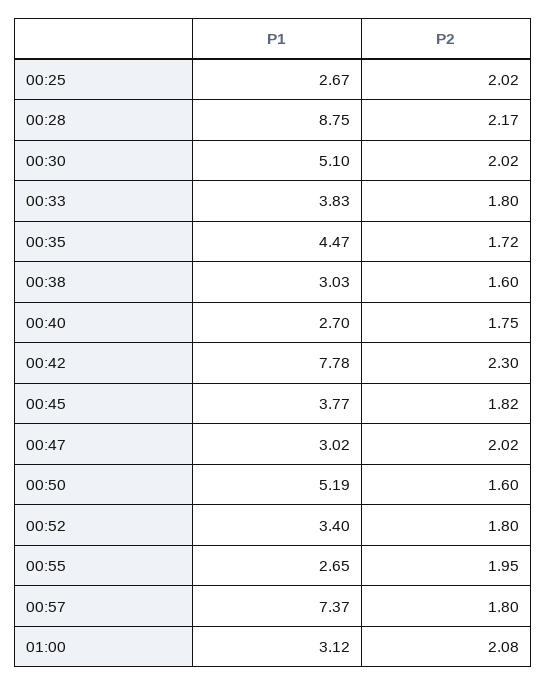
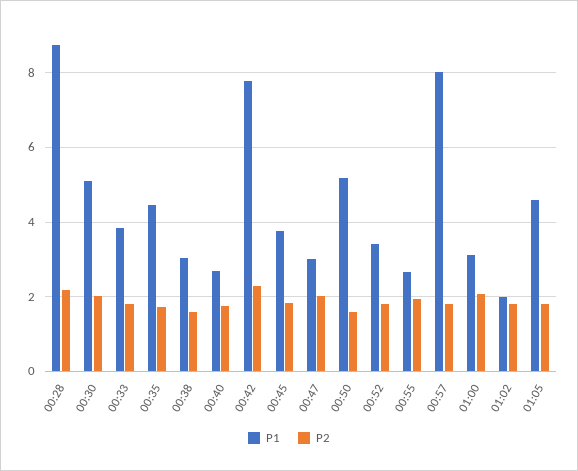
P1, 00:25: 2.67 -> none
P2, 00:25: 2.02 -> none
P1, 00:57: 7.37 -> 8
P1, 01:02: none -> 2
P2, 01:02: none -> 1.8
P1, 01:05: none -> 4.6
P2, 01:05: none -> 1.8

